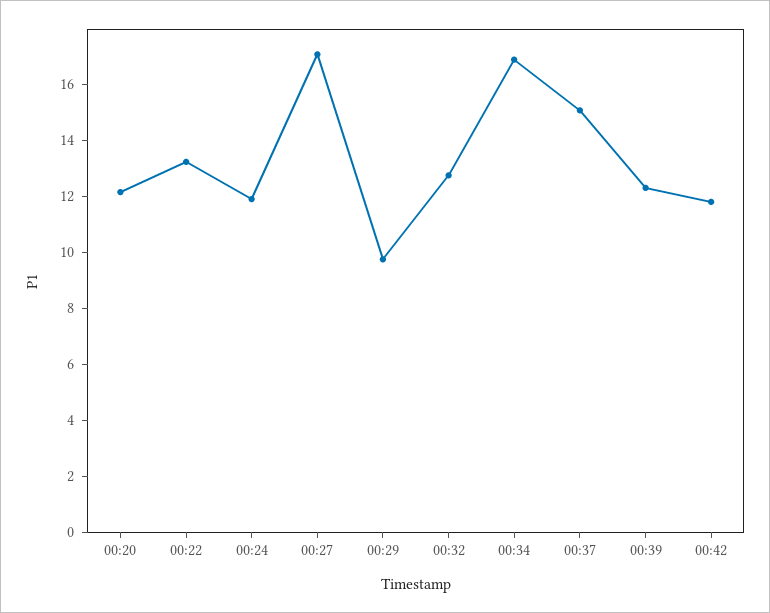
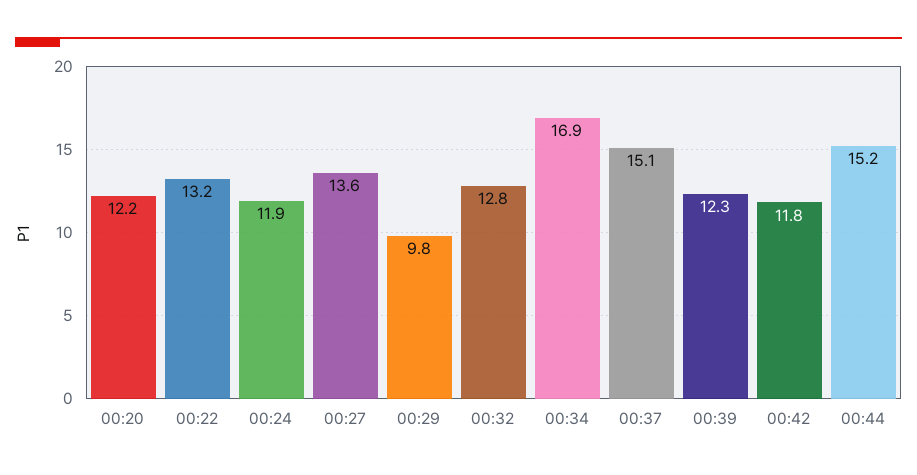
00:27: 17 -> 13.6
00:44: none -> 15.2

